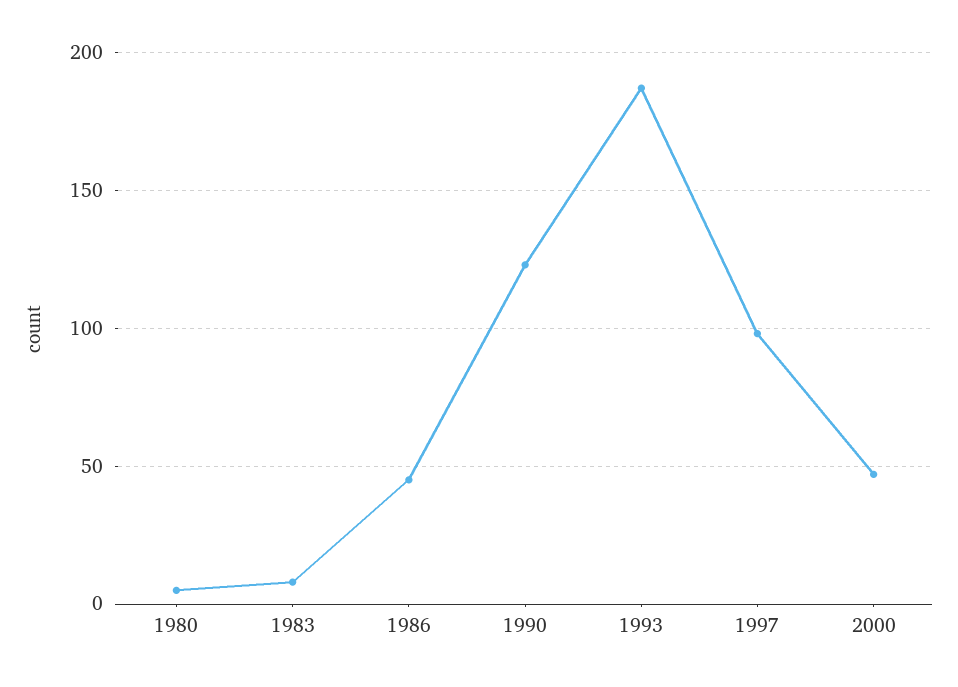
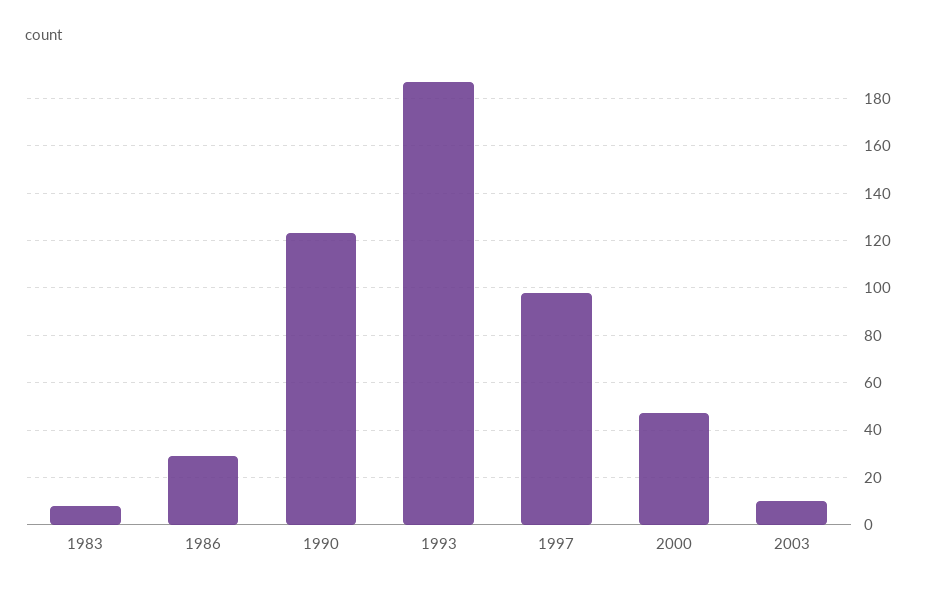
1980: 5 -> none
1986: 45 -> 30
2003: none -> 10

